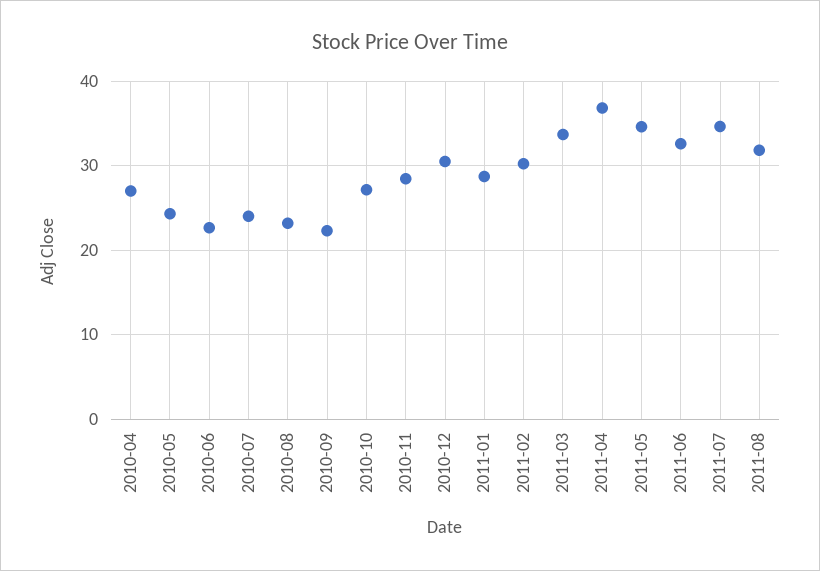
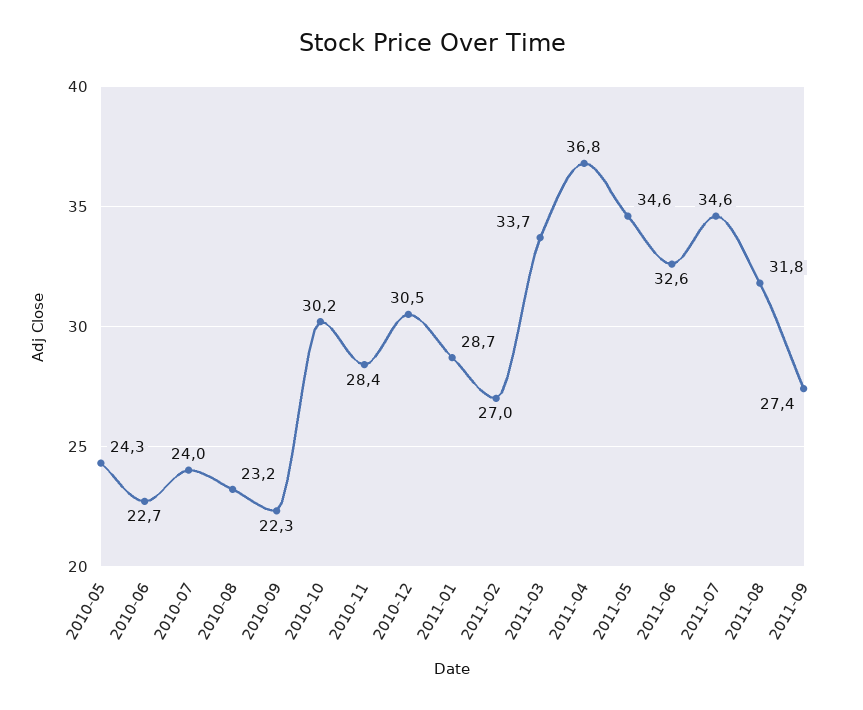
2010-04: 27 -> none
2010-10: 27 -> 30.2
2011-02: 30 -> 27
2011-09: none -> 27.4

